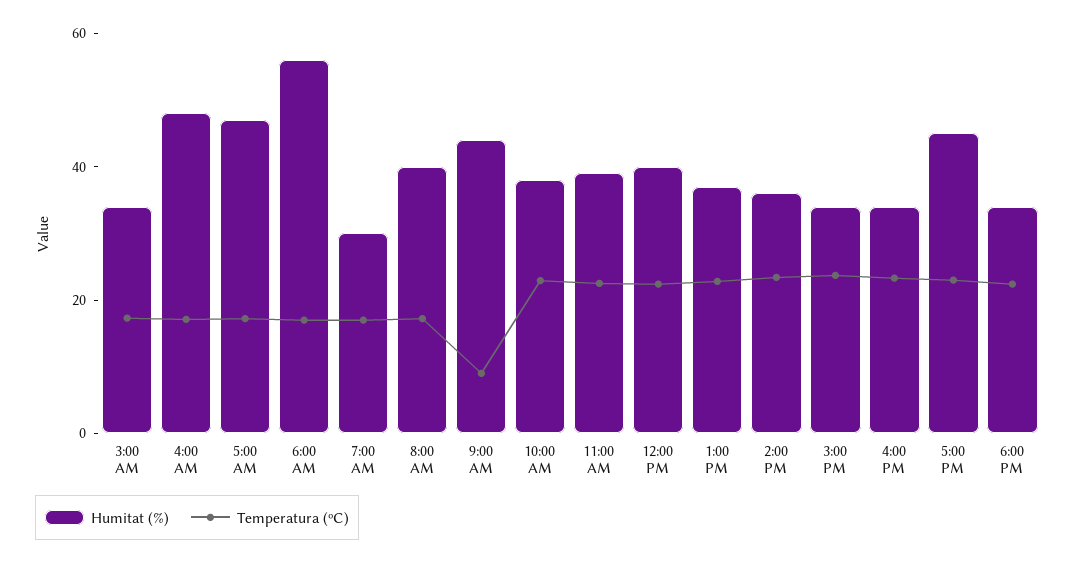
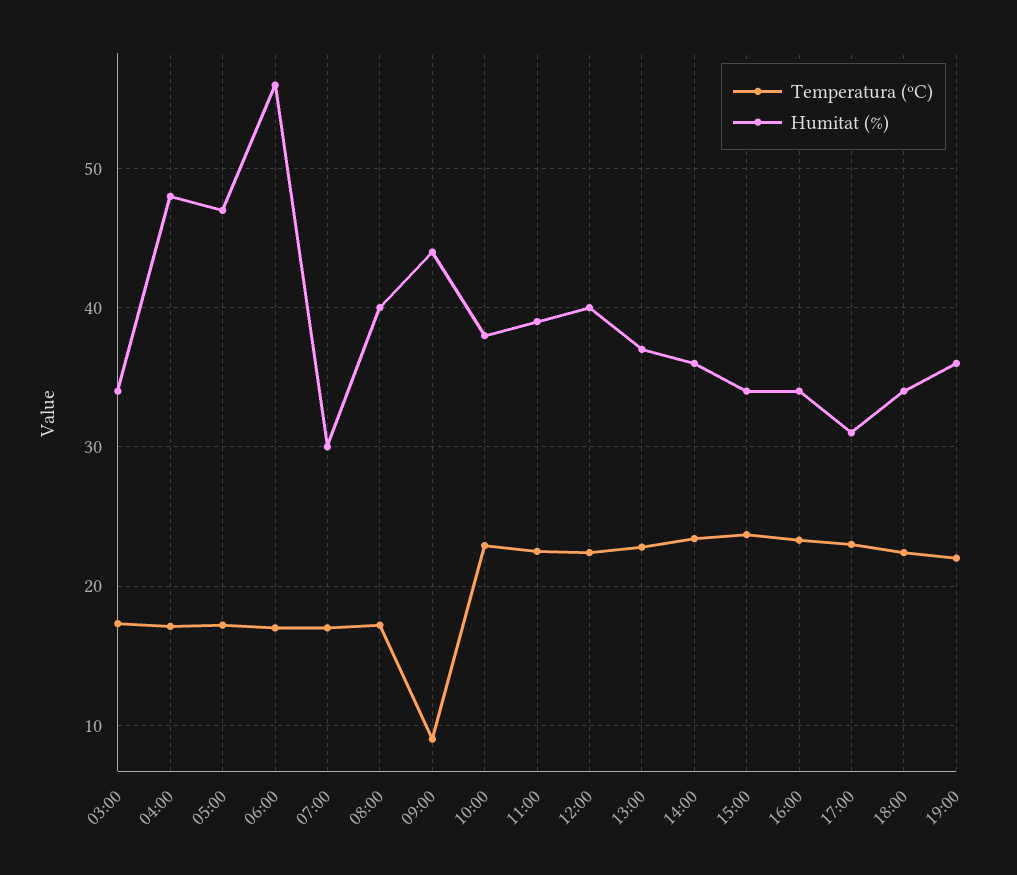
Humitat (%), 5:00 PM: 45 -> 31
Temperatura (ºC), 19:00: none -> 22
Humitat (%), 19:00: none -> 36

